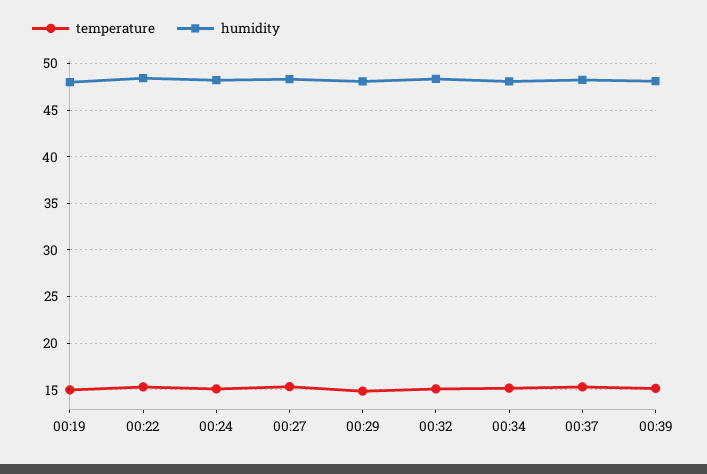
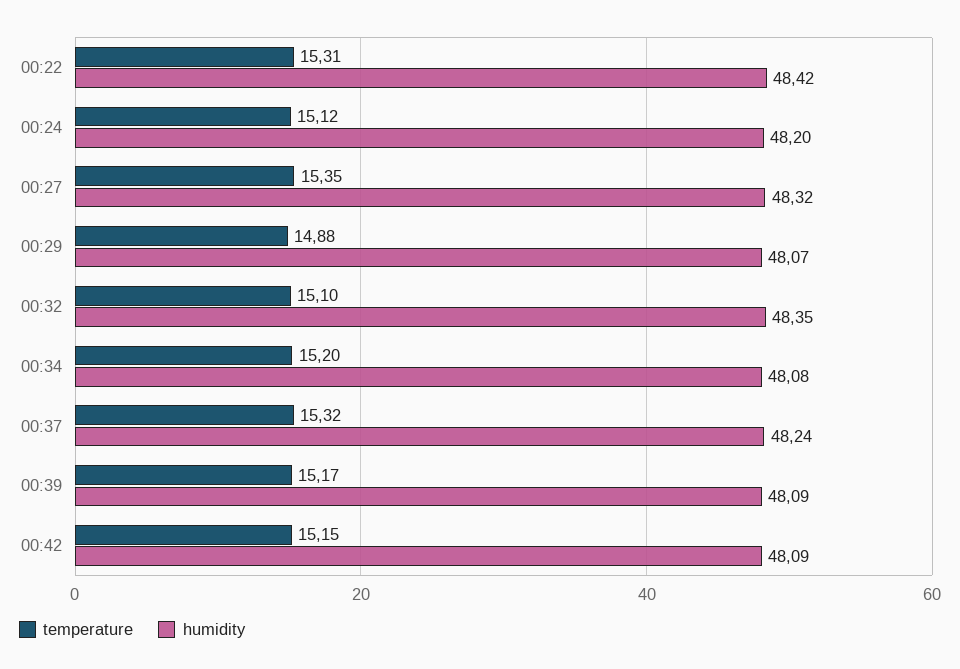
temperature, 00:19: 15 -> none
humidity, 00:19: 48 -> none
temperature, 00:42: none -> 15.15
humidity, 00:42: none -> 48.09

